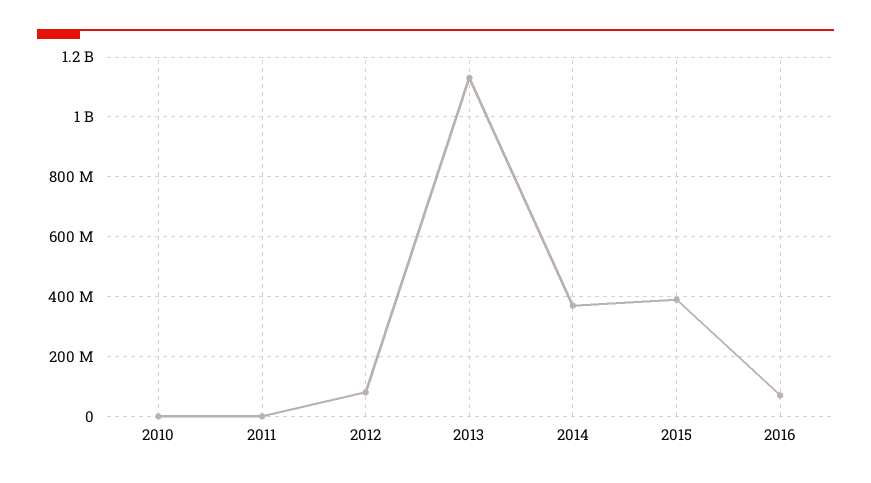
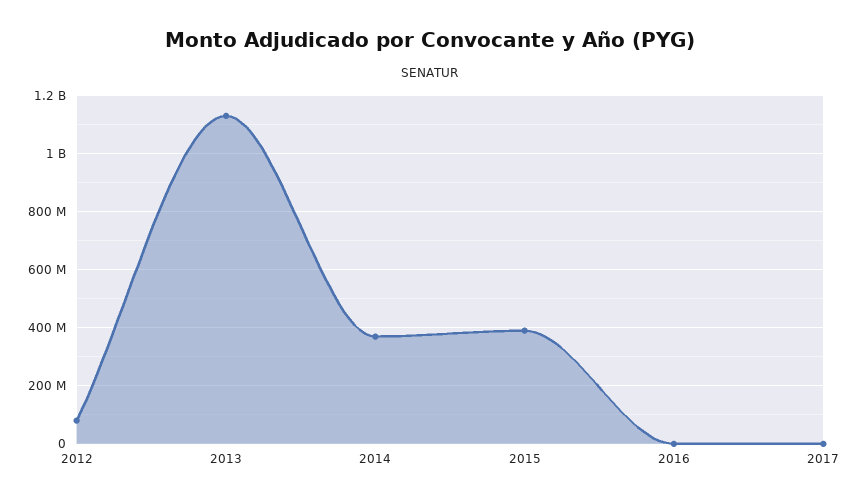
2010: 0 -> none
2011: 0 -> none
2016: 75000000 -> 0
2017: none -> 0

